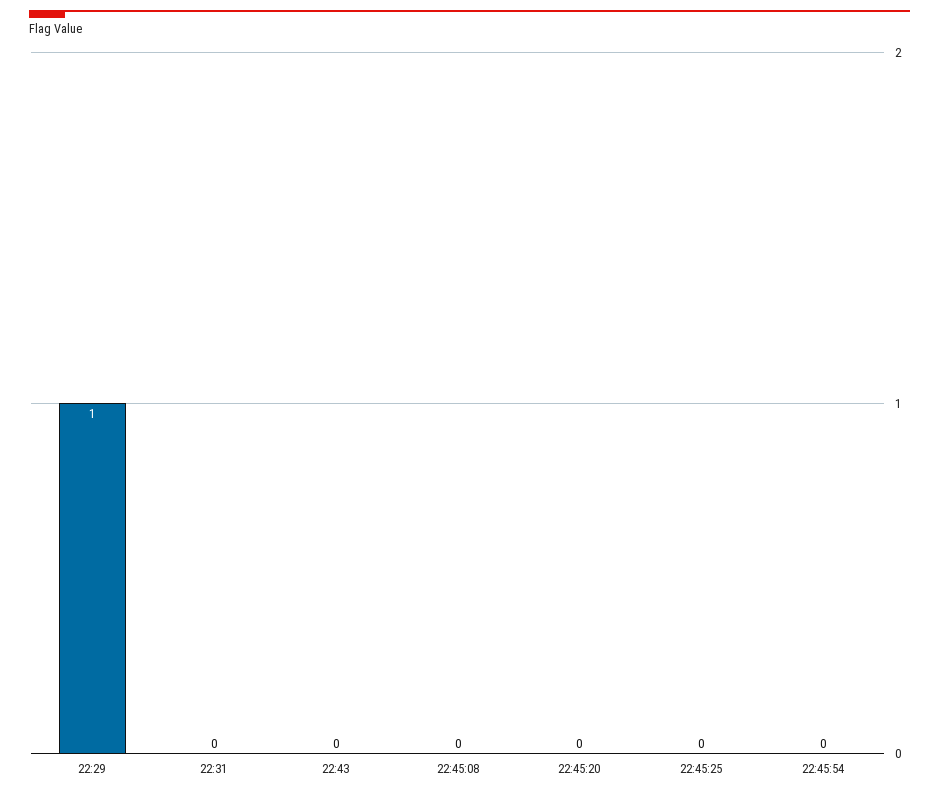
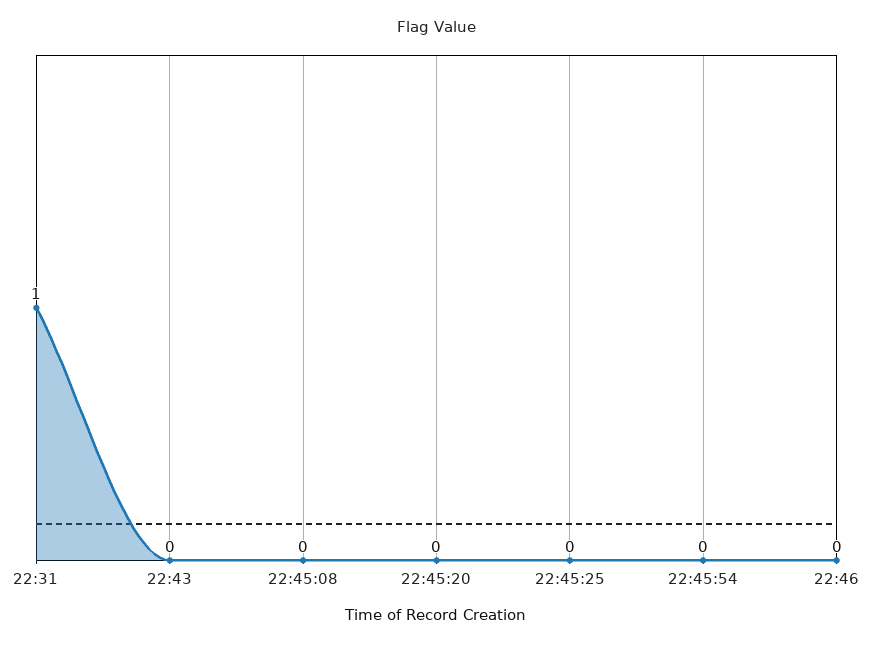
22:29: 1 -> none
22:31: 0 -> 1
22:46: none -> 0

